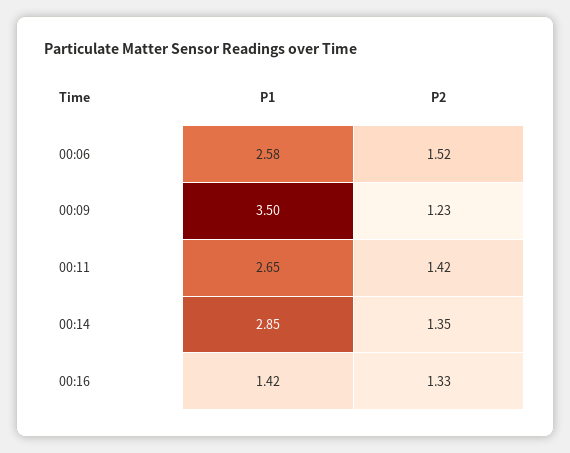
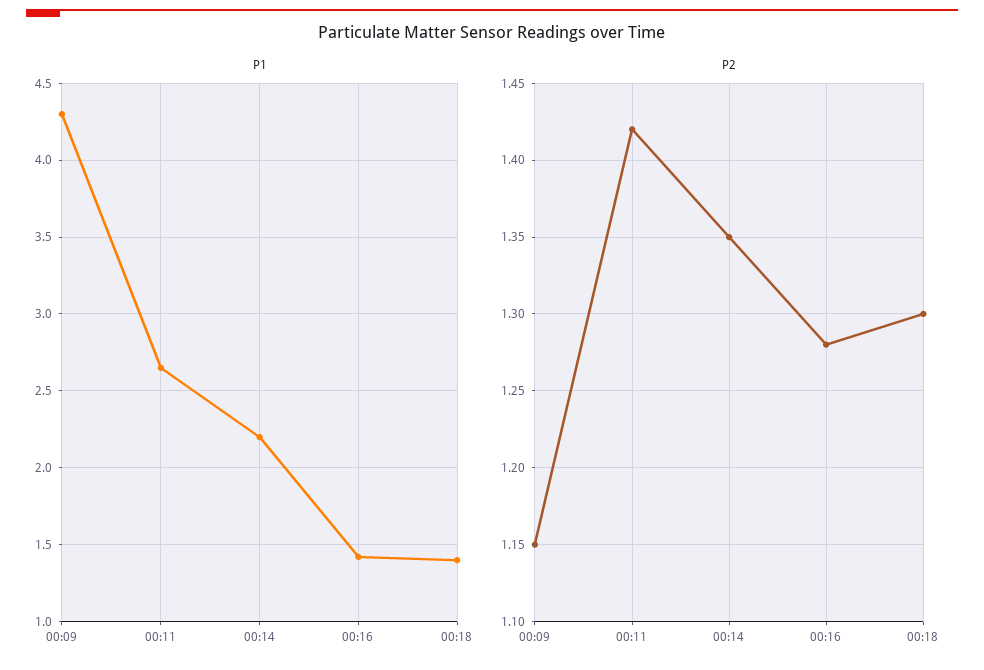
P1, 00:06: 2.58 -> none
P2, 00:06: 1.52 -> none
P1, 00:09: 3.5 -> 4.3
P2, 00:09: 1.23 -> 1.15
P1, 00:14: 2.85 -> 2.2
P2, 00:16: 1.33 -> 1.28
P1, 00:18: none -> 1.4
P2, 00:18: none -> 1.3

